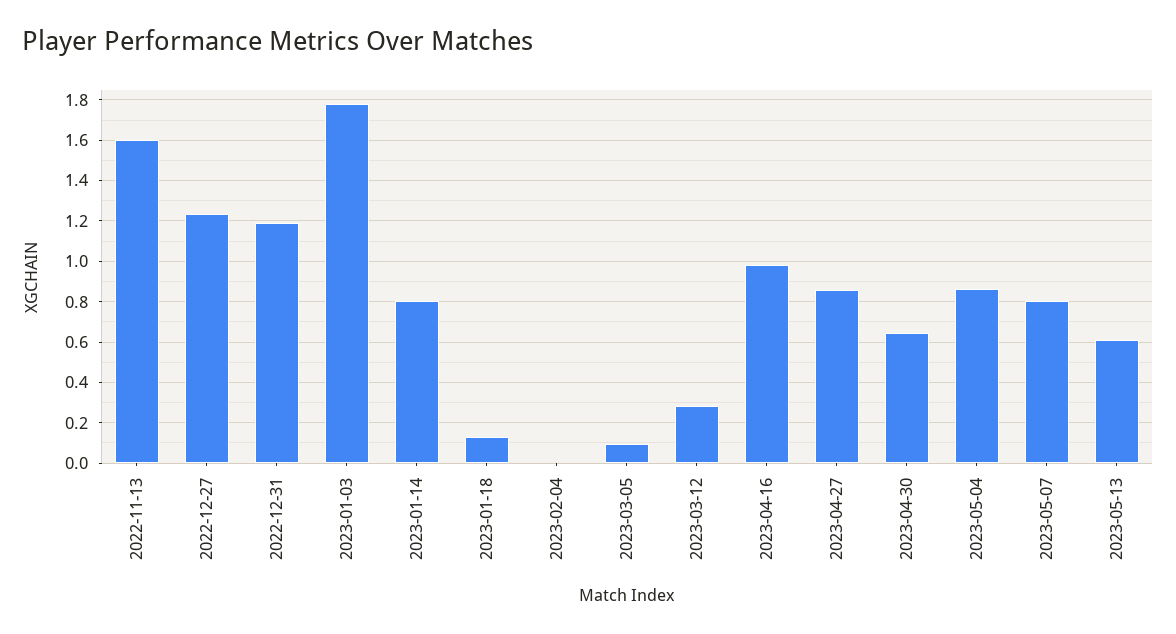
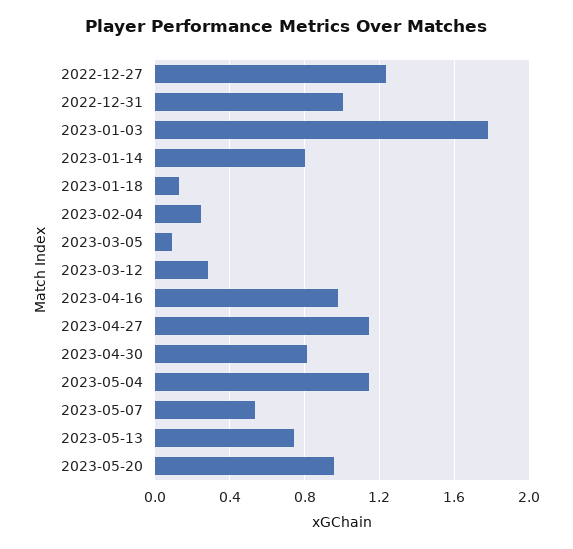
2022-11-13: 1.6 -> none
2022-12-31: 1.2 -> 1
2023-02-04: 0 -> 0.25
2023-04-27: 0.85 -> 1.15
2023-04-30: 0.65 -> 0.8
2023-05-04: 0.85 -> 1.15
2023-05-07: 0.8 -> 0.55
2023-05-13: 0.6 -> 0.75
2023-05-20: none -> 0.95

